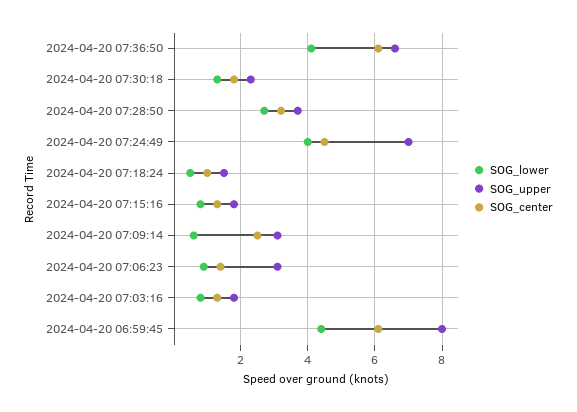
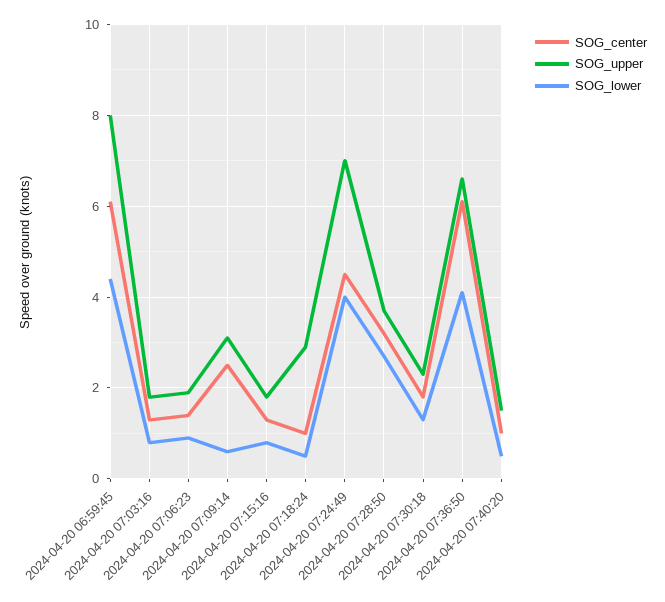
SOG_upper, 2024-04-20 07:18:24: 1.5 -> 3
SOG_upper, 2024-04-20 07:06:23: 3 -> 2
SOG_center, 2024-04-20 07:40:20: none -> 1
SOG_upper, 2024-04-20 07:40:20: none -> 1.5
SOG_lower, 2024-04-20 07:40:20: none -> 0.5

